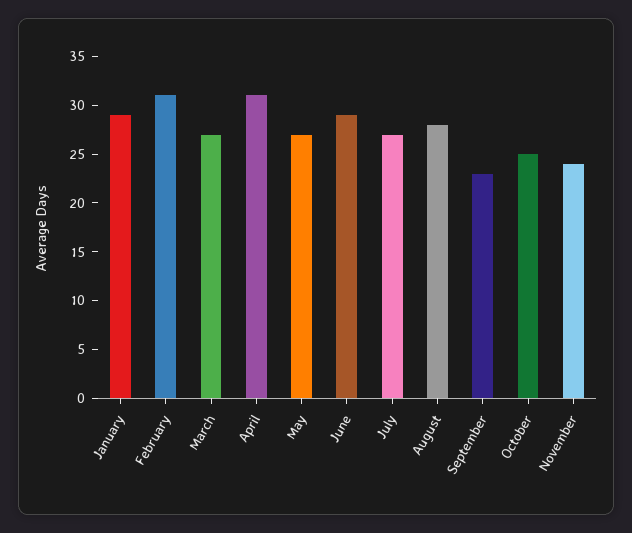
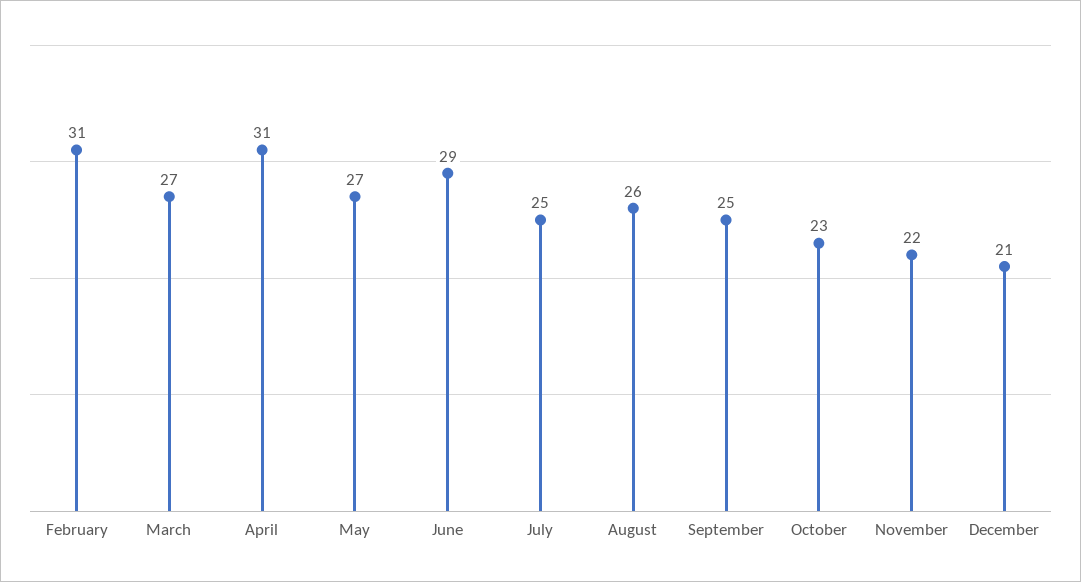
January: 29 -> none
July: 27 -> 25
August: 28 -> 26
September: 23 -> 25
October: 25 -> 23
November: 24 -> 22
December: none -> 21

